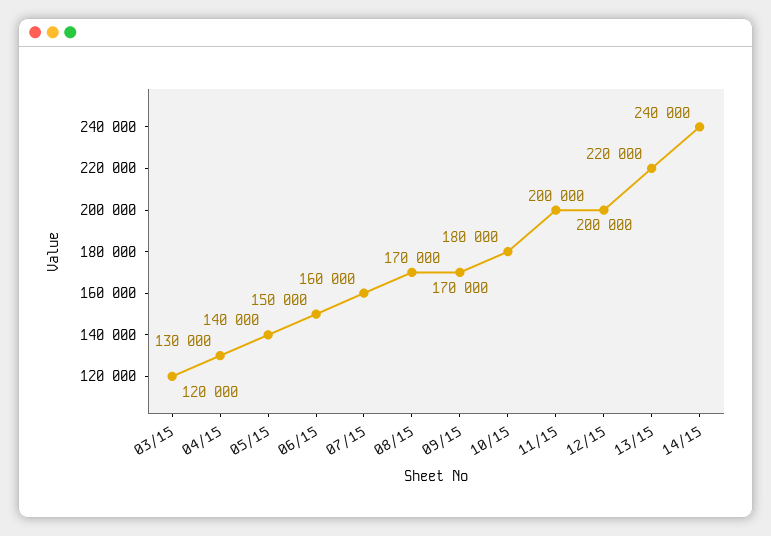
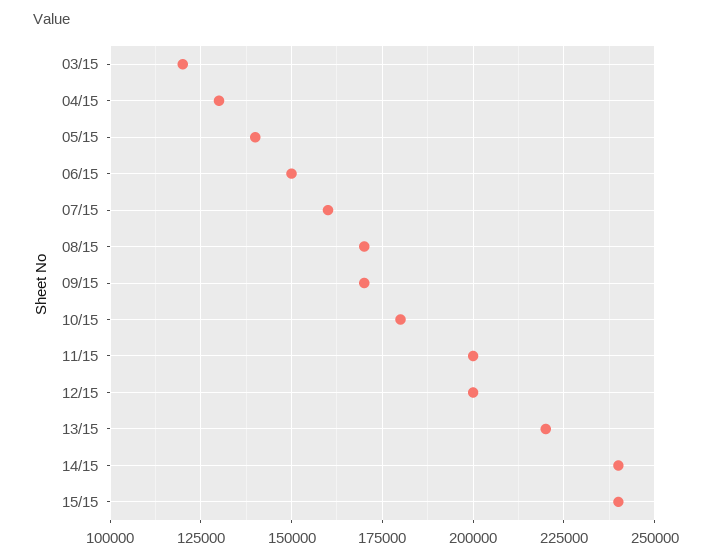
15/15: none -> 240000

